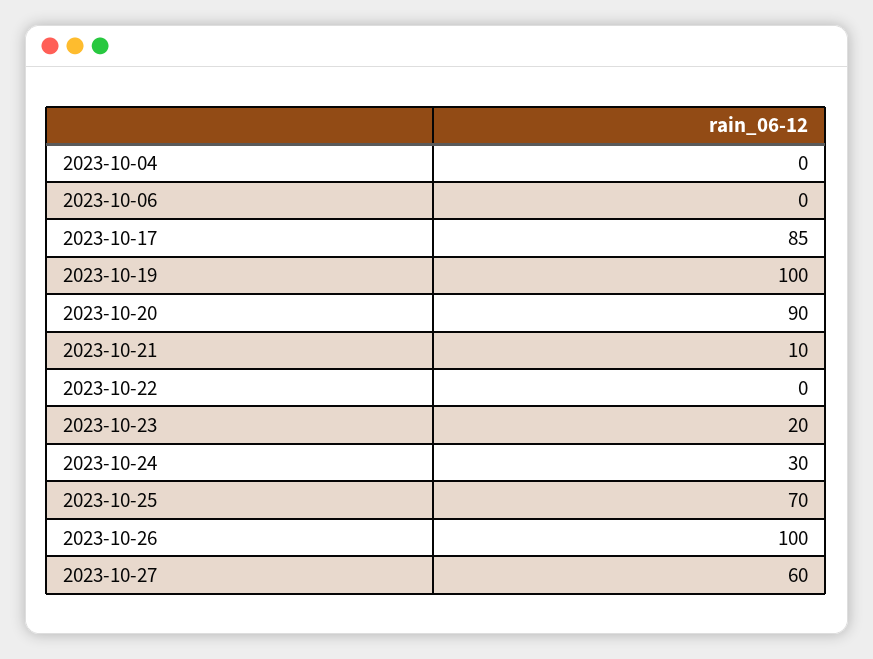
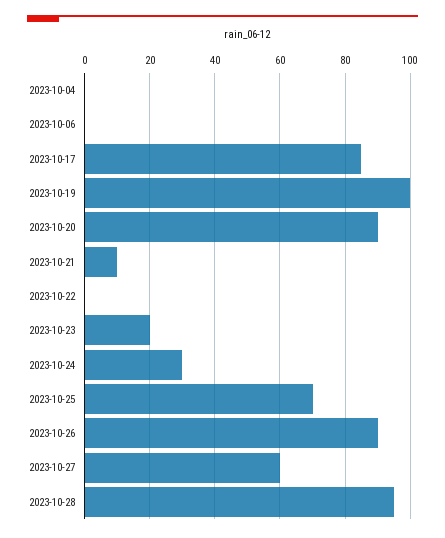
2023-10-26: 100 -> 90
2023-10-28: none -> 95

